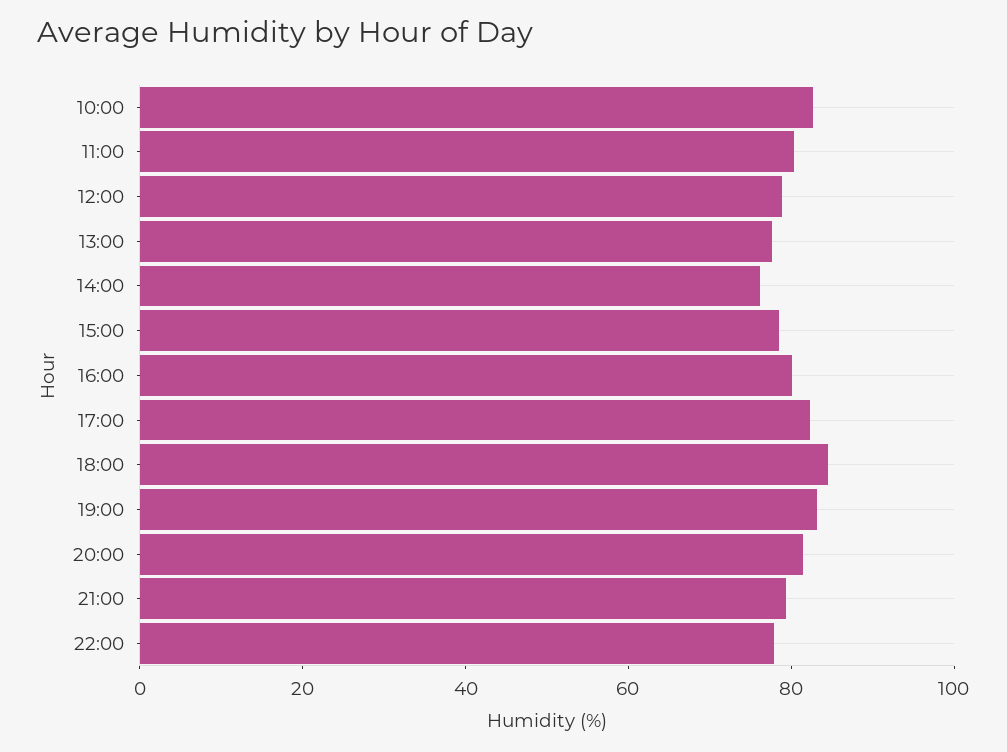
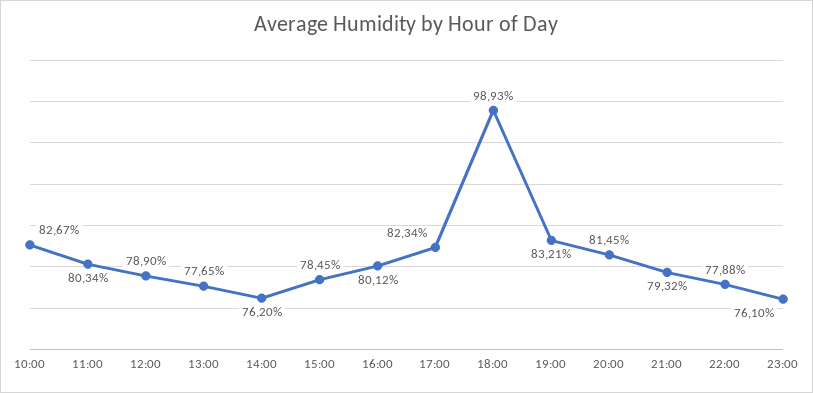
18:00: 85 -> 98.93
23:00: none -> 76.1

